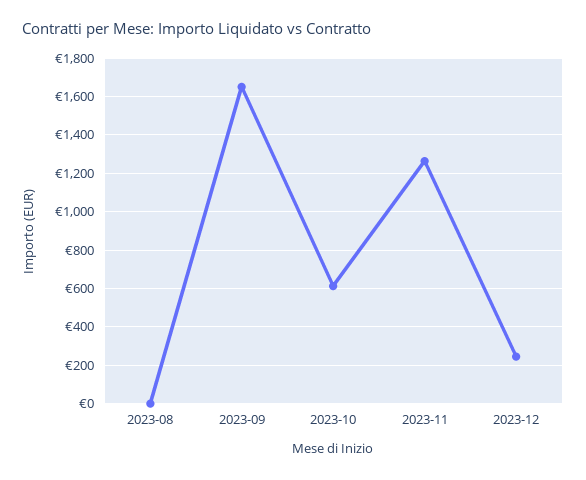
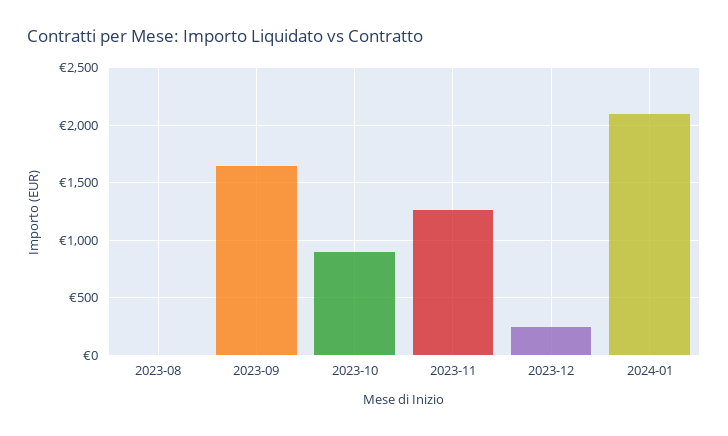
2023-10: 600 -> 900
2024-01: none -> 2100

